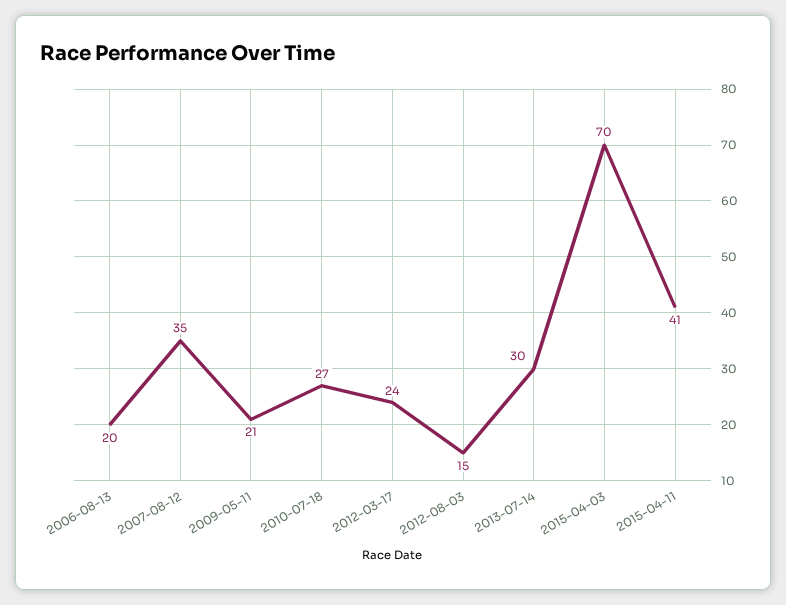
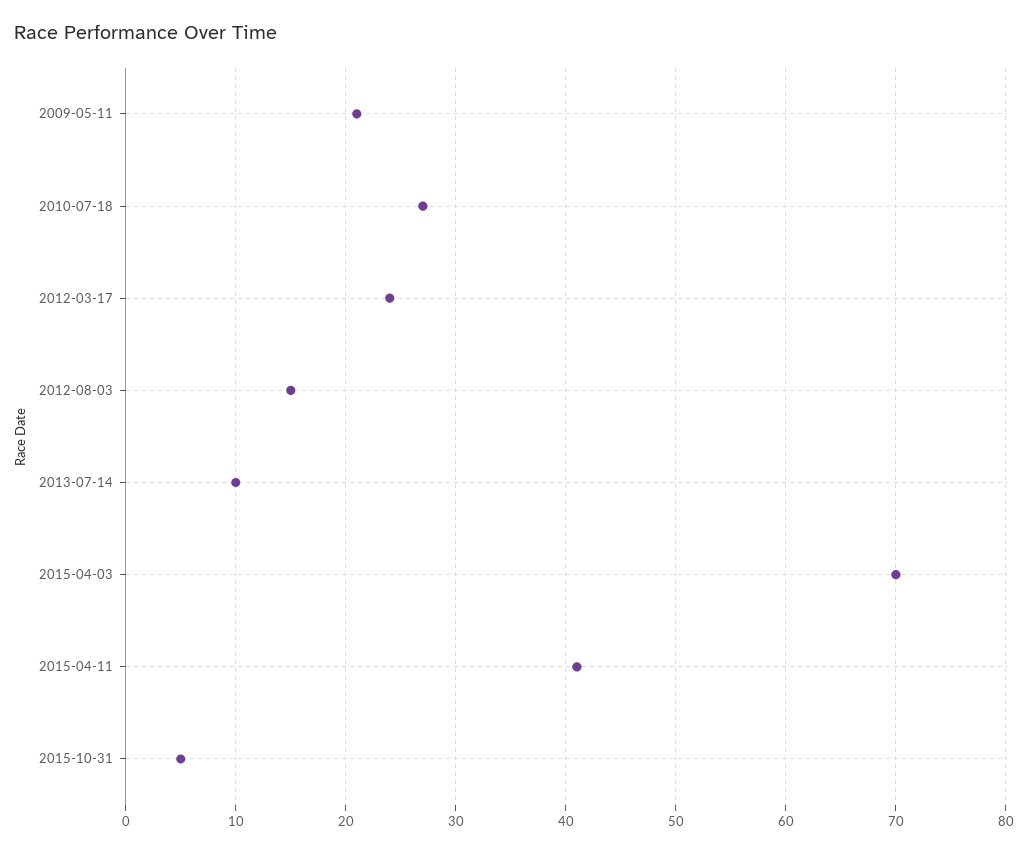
2006-08-13: 20 -> none
2007-08-12: 35 -> none
2013-07-14: 30 -> 10
2015-10-31: none -> 5

